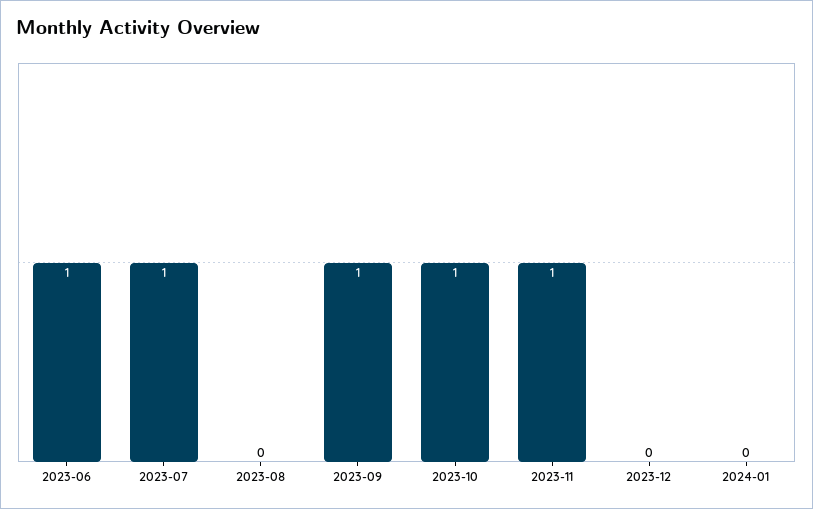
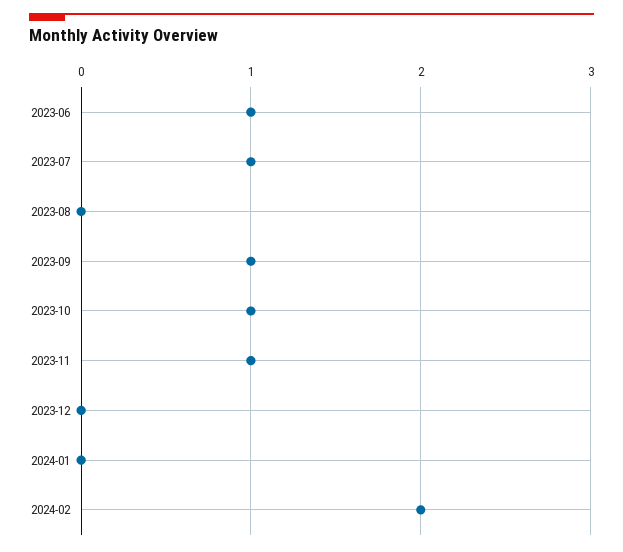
2024-02: none -> 2

